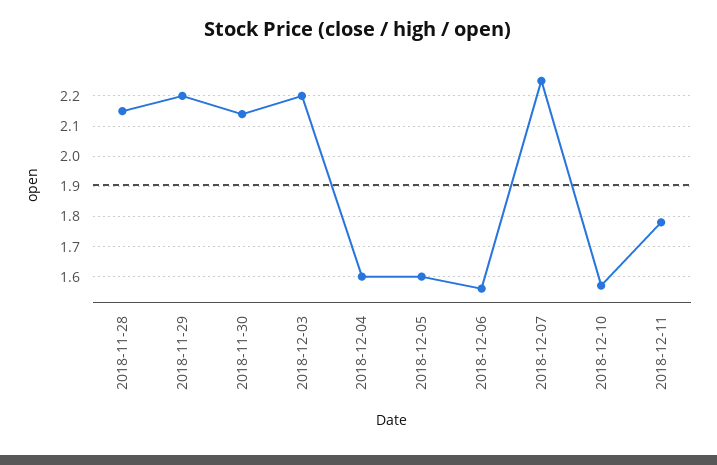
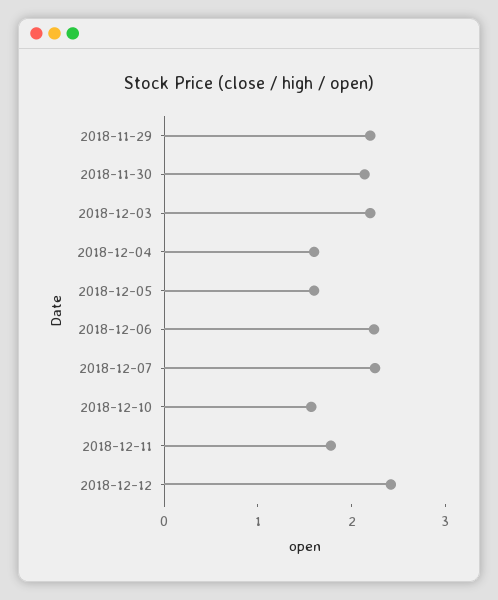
2018-11-28: 2.15 -> none
2018-12-06: 1.55 -> 2.2
2018-12-12: none -> 2.4

